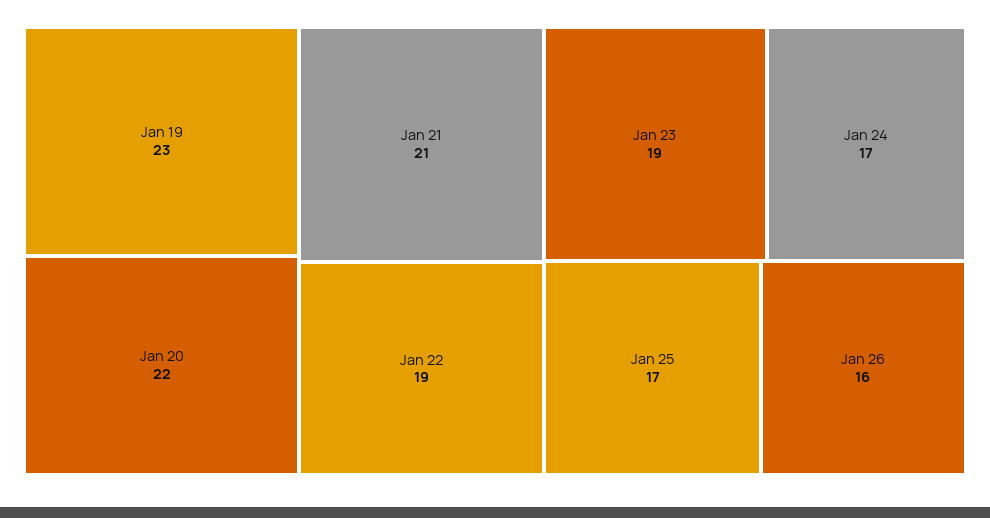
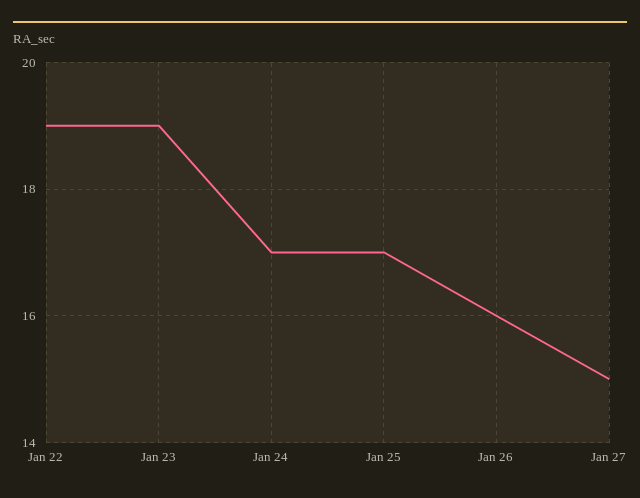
Jan 19: 23 -> none
Jan 20: 22 -> none
Jan 21: 21 -> none
Jan 27: none -> 15

